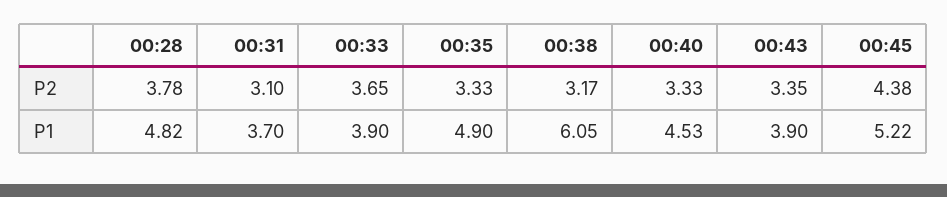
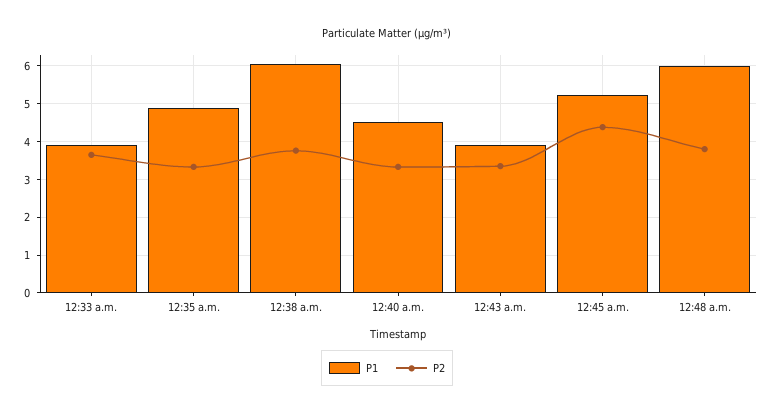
P2, 00:28: 3.78 -> none
P2, 00:31: 3.1 -> none
P2, 00:38: 3.17 -> 3.8
P1, 00:28: 4.82 -> none
P1, 00:31: 3.7 -> none
P1, 12:48 a.m.: none -> 6
P2, 12:48 a.m.: none -> 3.8

